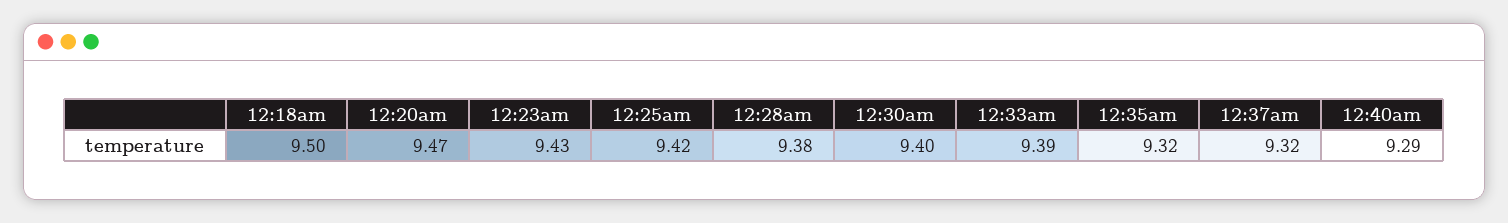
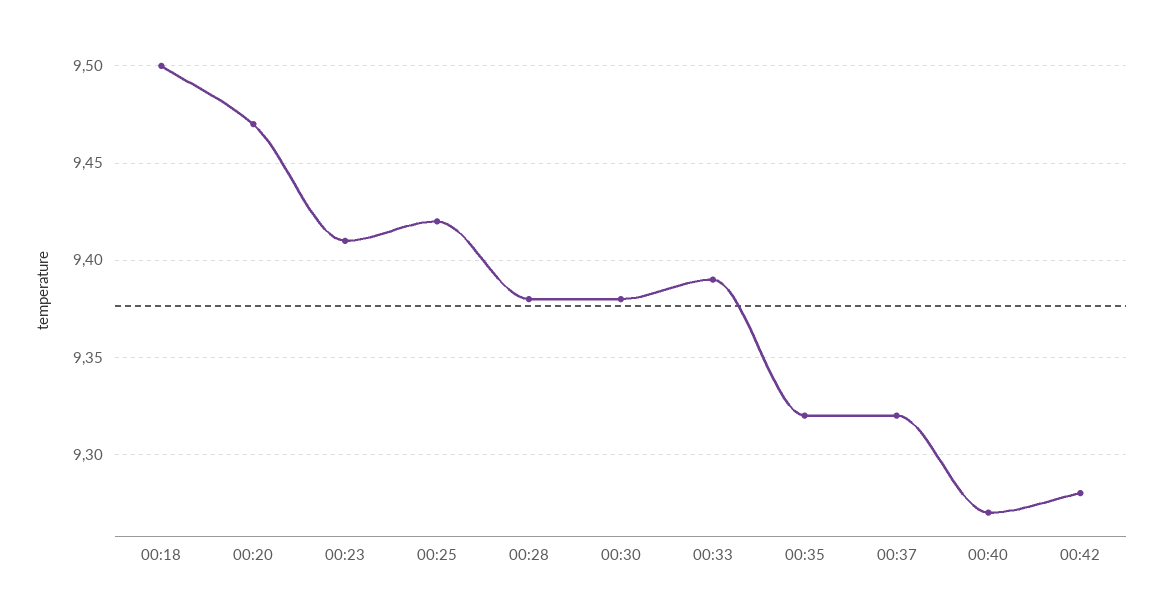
12:23am: 9.43 -> 9.41
12:30am: 9.4 -> 9.38
12:40am: 9.29 -> 9.27
00:42: none -> 9.28

